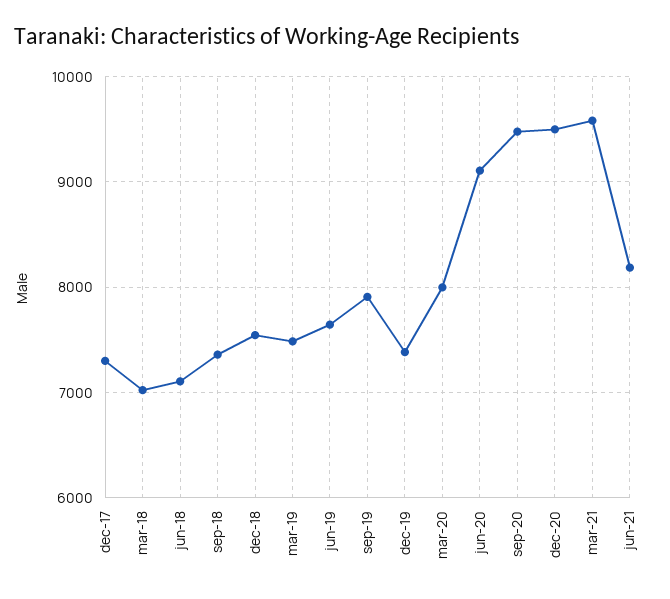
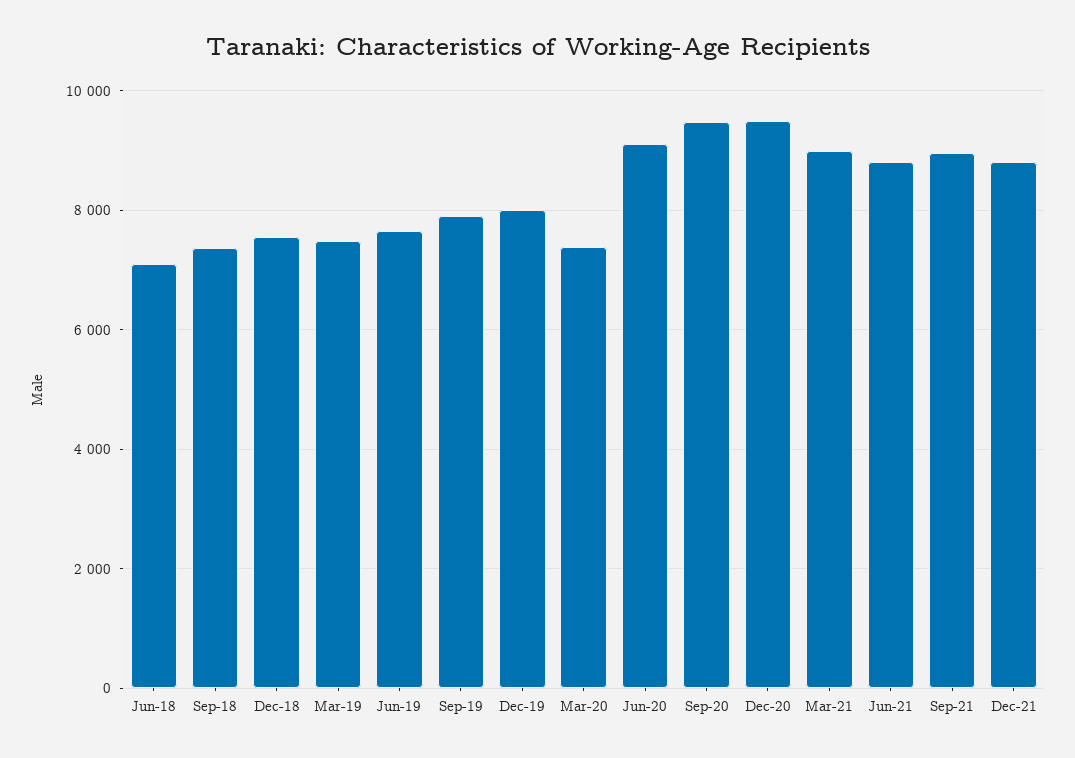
dec-17: 7300 -> none
mar-18: 7000 -> none
dec-19: 7400 -> 8000
mar-20: 8000 -> 7400
mar-21: 9600 -> 9000
jun-21: 8200 -> 8800
Sep-21: none -> 9000
Dec-21: none -> 8800

